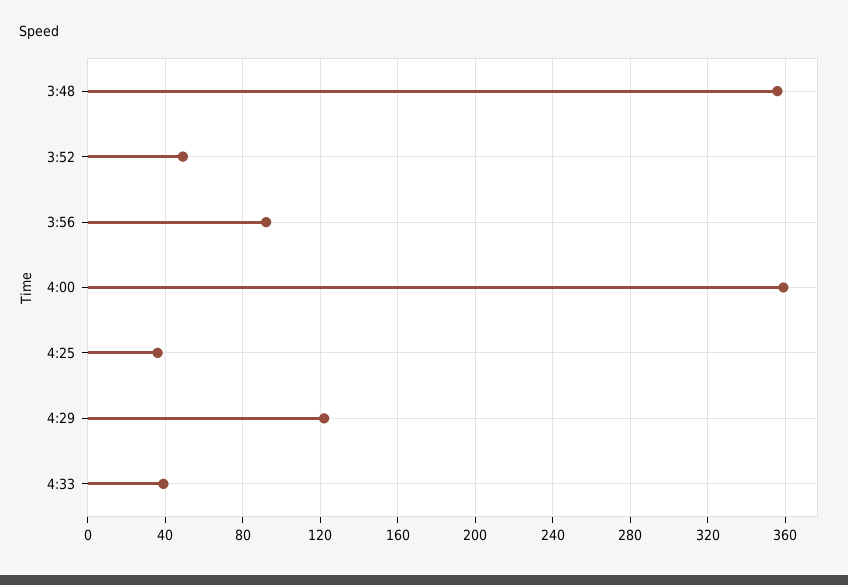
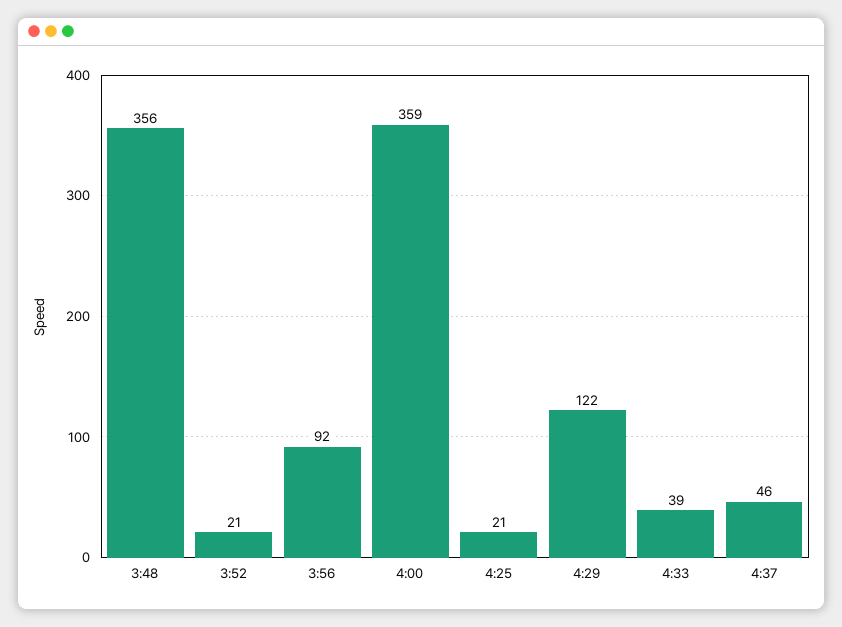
3:52: 50 -> 21
4:25: 35 -> 21
4:37: none -> 46

